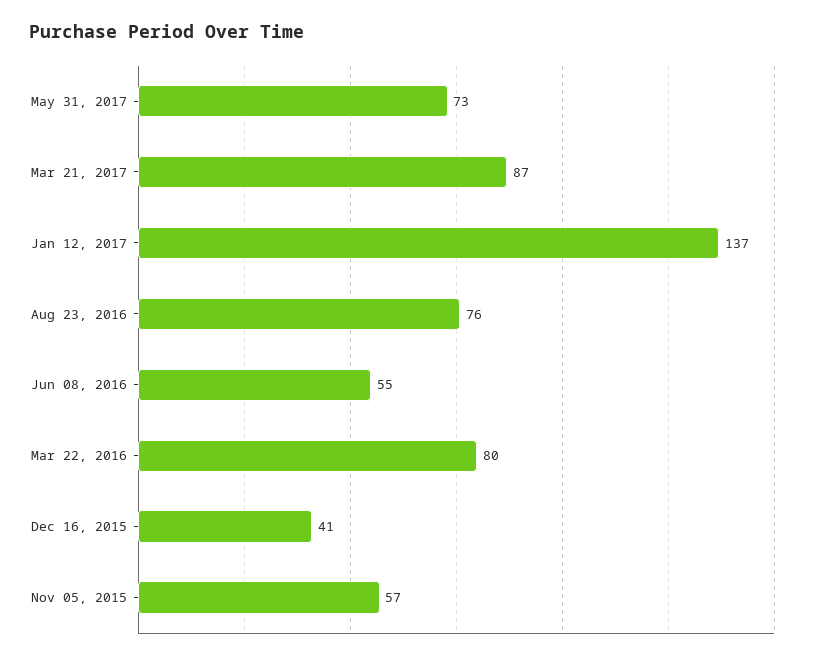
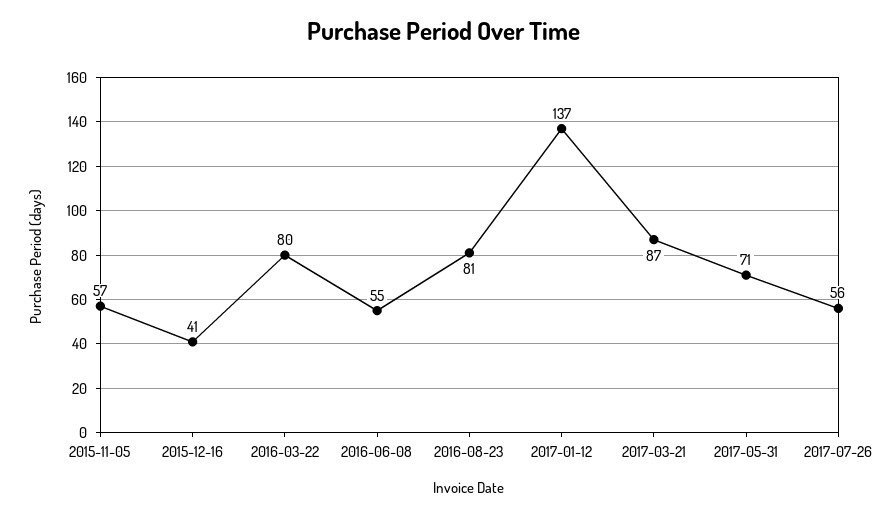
May 31, 2017: 73 -> 71
Aug 23, 2016: 76 -> 81
2017-07-26: none -> 56

